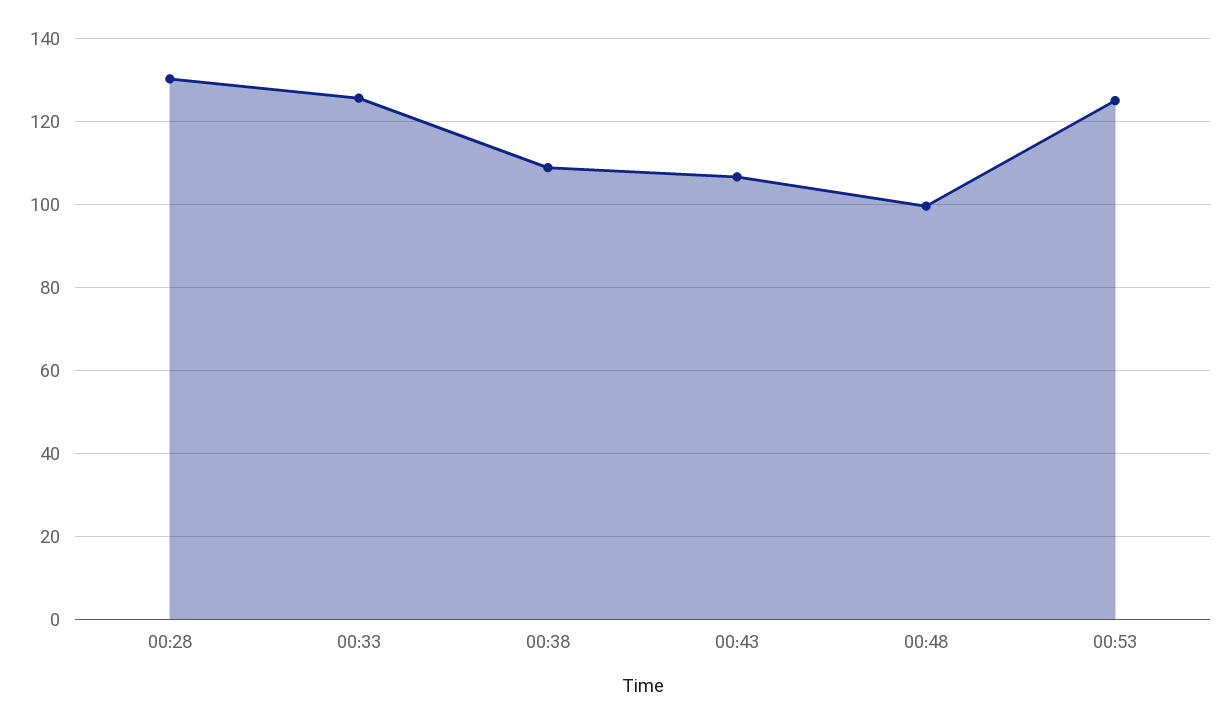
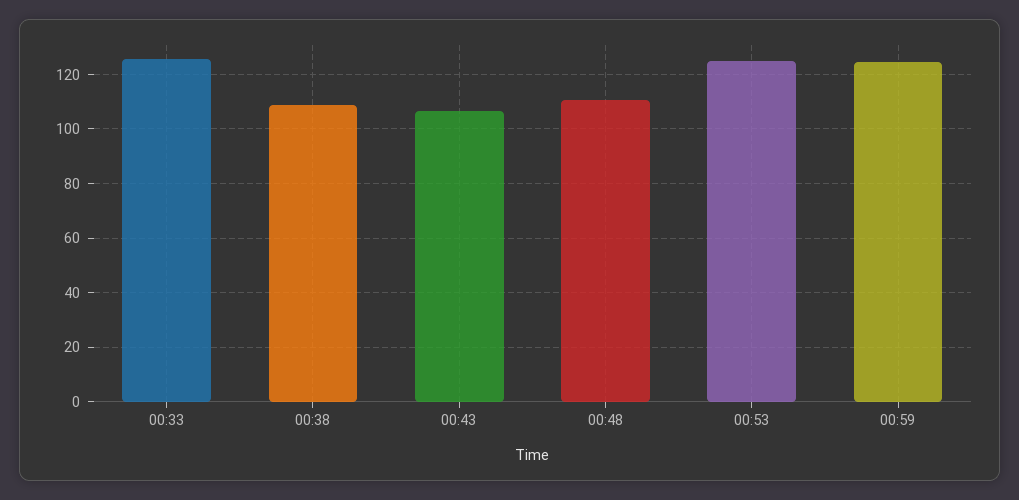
00:28: 130 -> none
00:48: 100 -> 110
00:59: none -> 125

